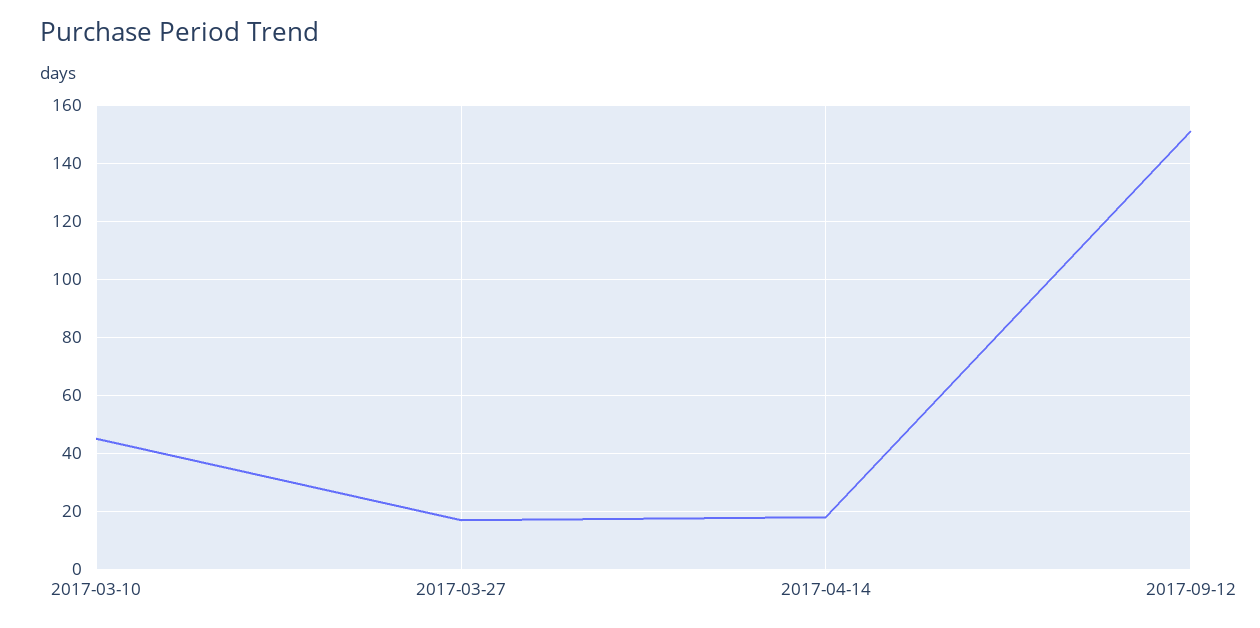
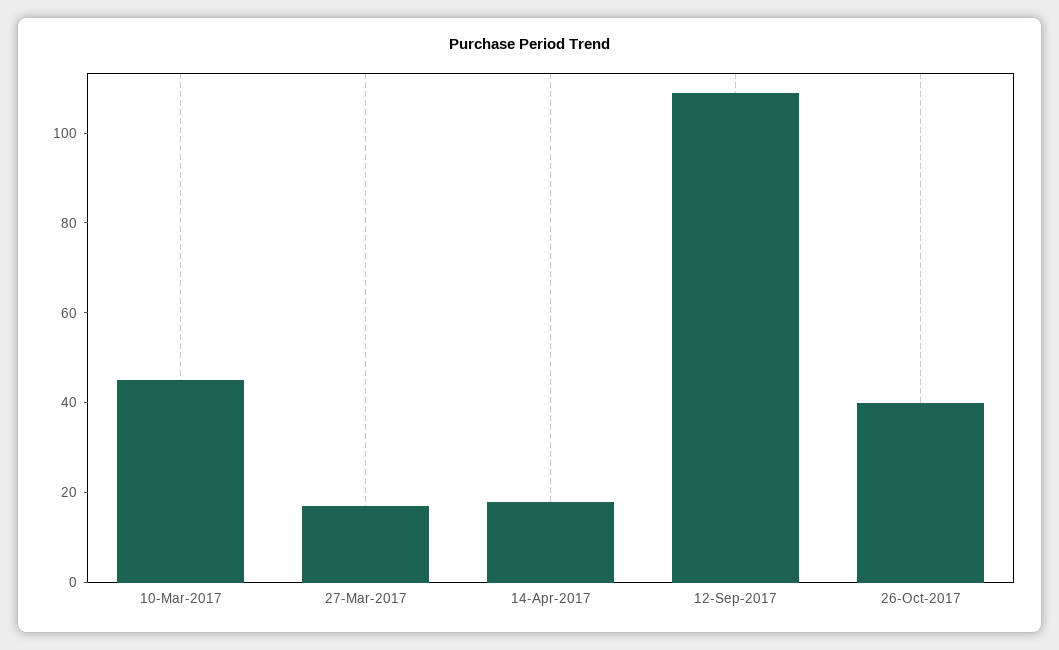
2017-09-12: 150 -> 110
26-Oct-2017: none -> 40

